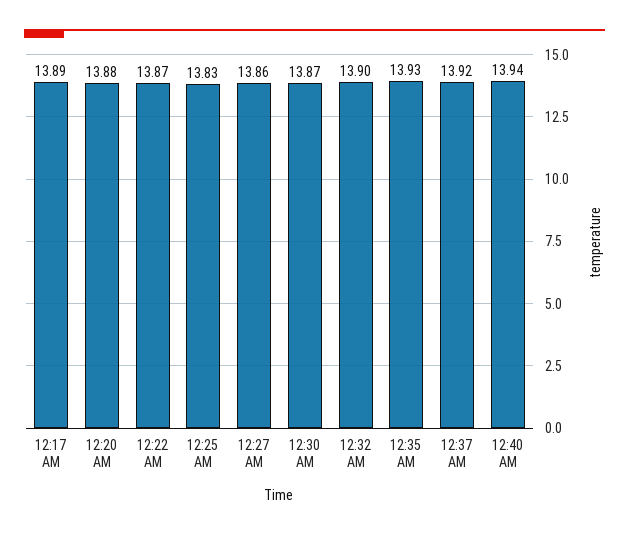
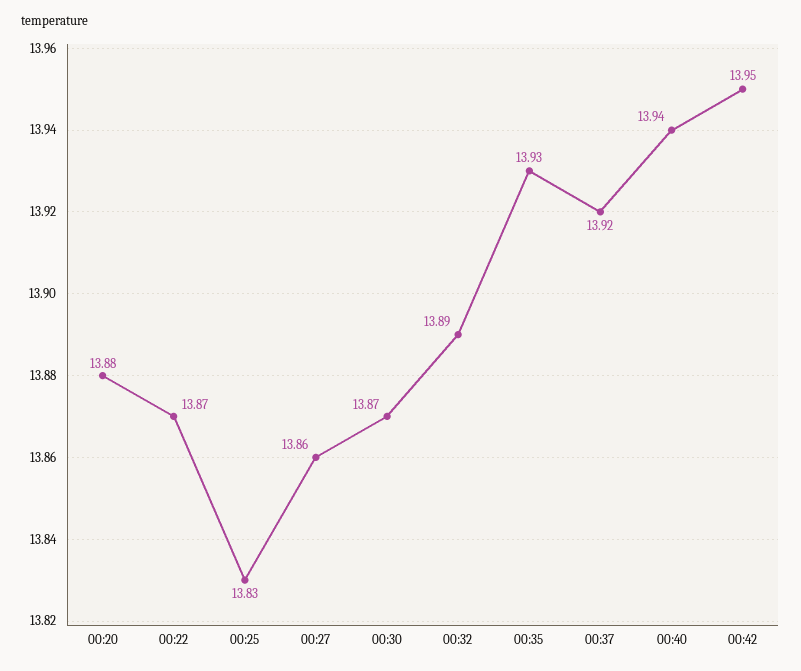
12:17 AM: 13.89 -> none
12:32 AM: 13.9 -> 13.89
00:42: none -> 13.95

